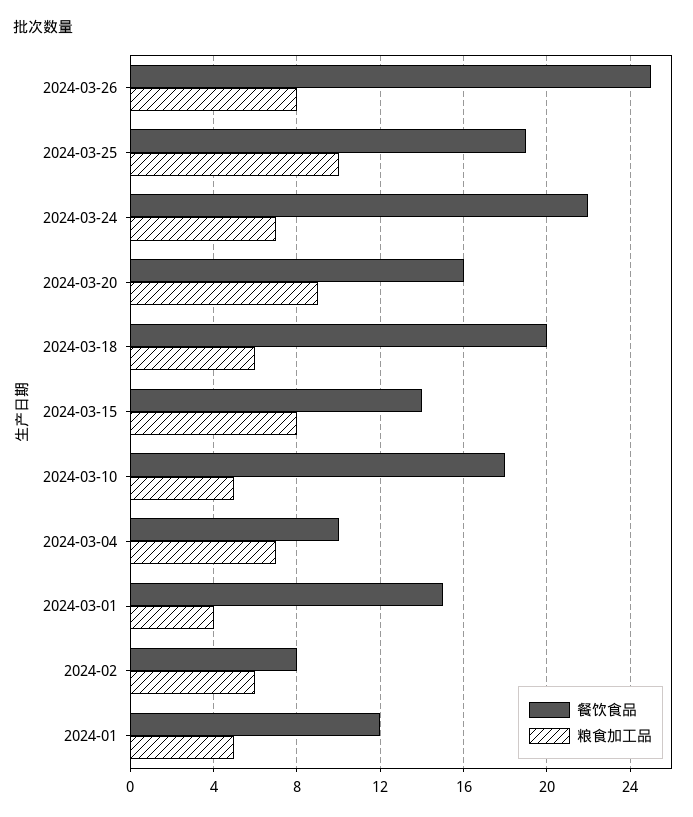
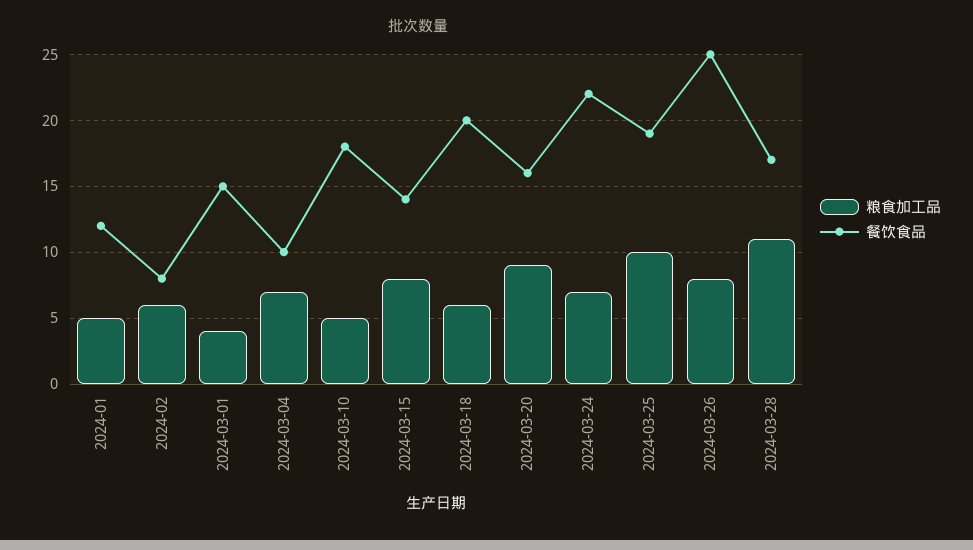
粮食加工品, 2024-03-28: none -> 11
餐饮食品, 2024-03-28: none -> 17

